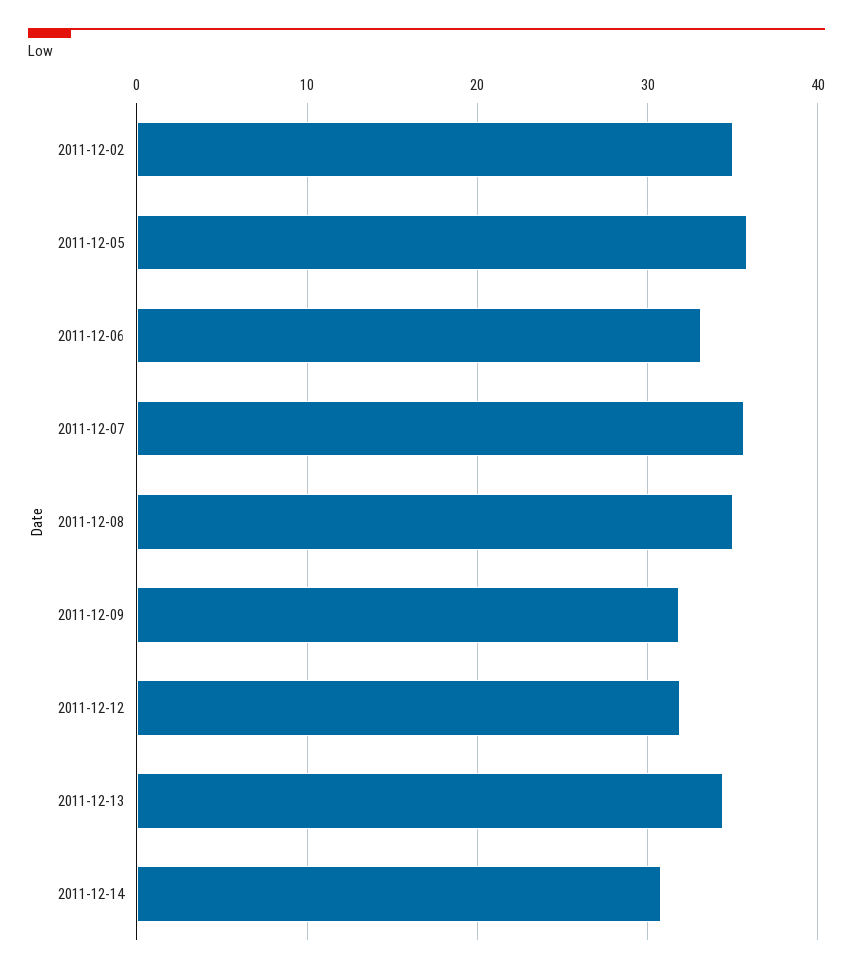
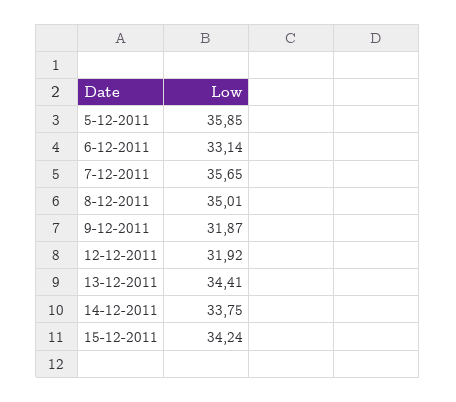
2011-12-02: 35 -> none
2011-12-14: 31 -> 33.75
15-12-2011: none -> 34.24

